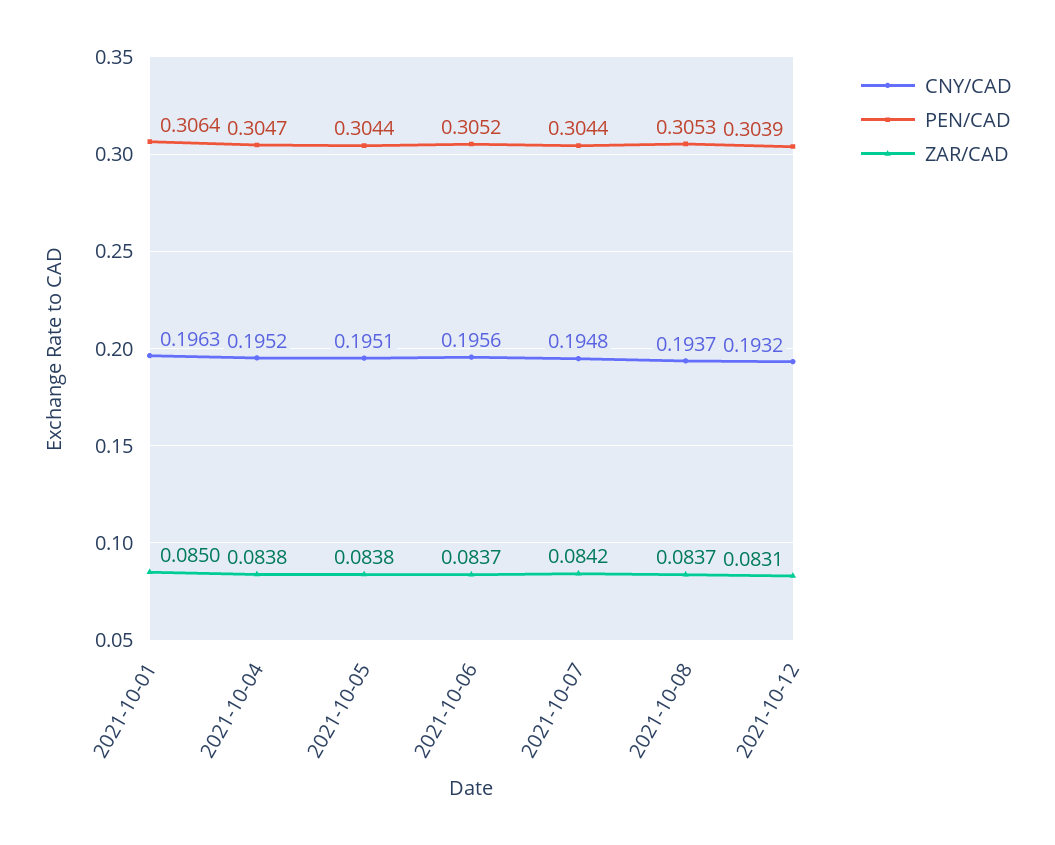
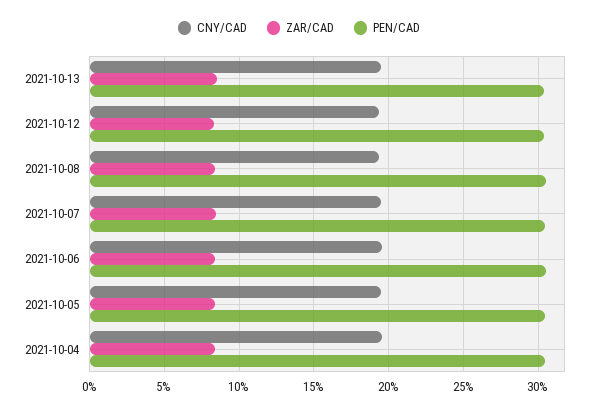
CNY/CAD, 2021-10-01: 0.1963 -> none
PEN/CAD, 2021-10-01: 0.3064 -> none
ZAR/CAD, 2021-10-01: 0.085 -> none
CNY/CAD, 2021-10-13: none -> 0.195
ZAR/CAD, 2021-10-13: none -> 0.085
PEN/CAD, 2021-10-13: none -> 0.305

